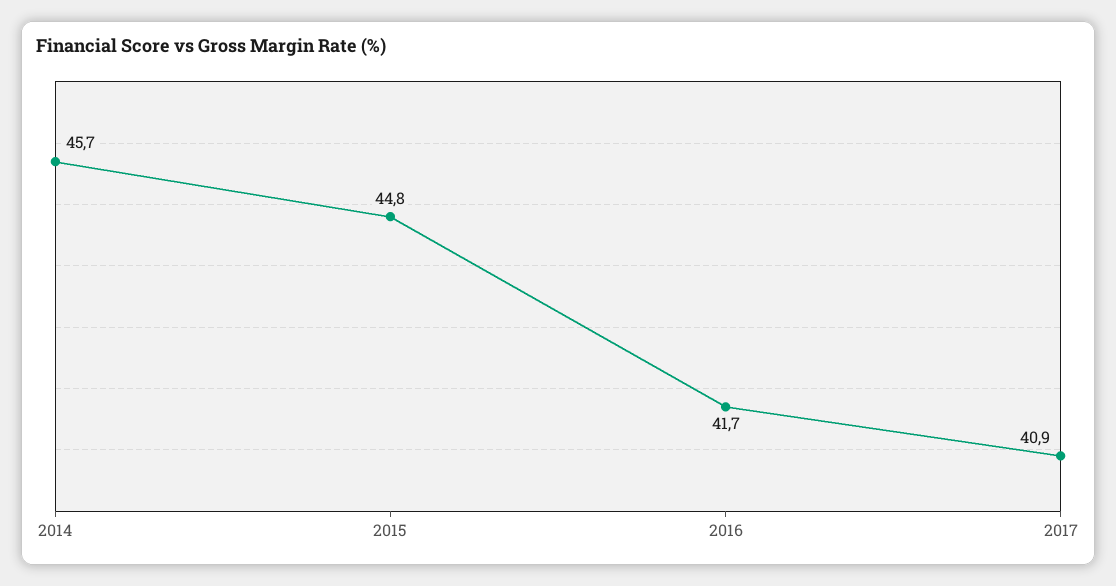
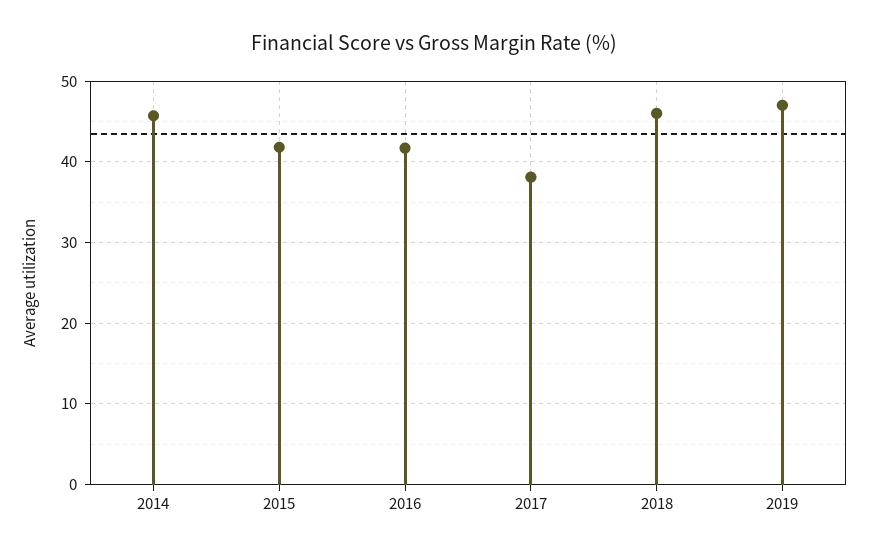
2015: 44.8 -> 42
2017: 40.9 -> 38
2018: none -> 46
2019: none -> 47

